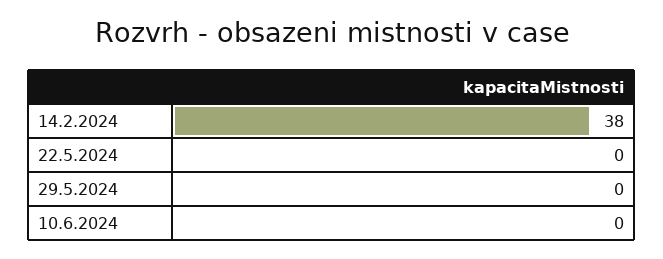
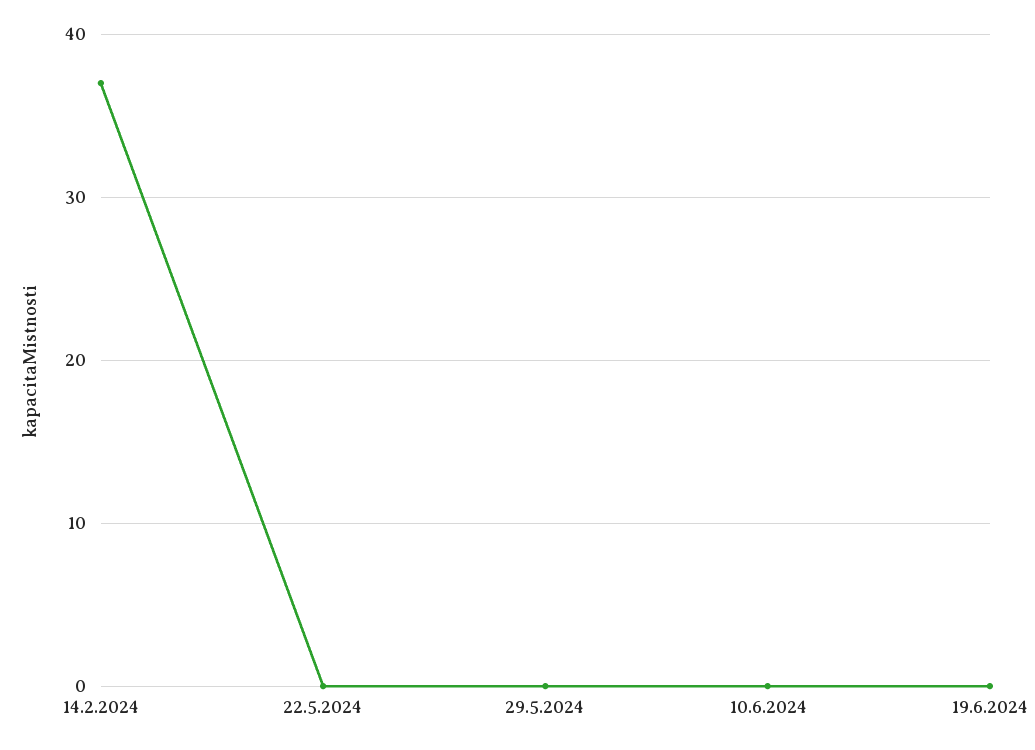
14.2.2024: 38 -> 37
19.6.2024: none -> 0

